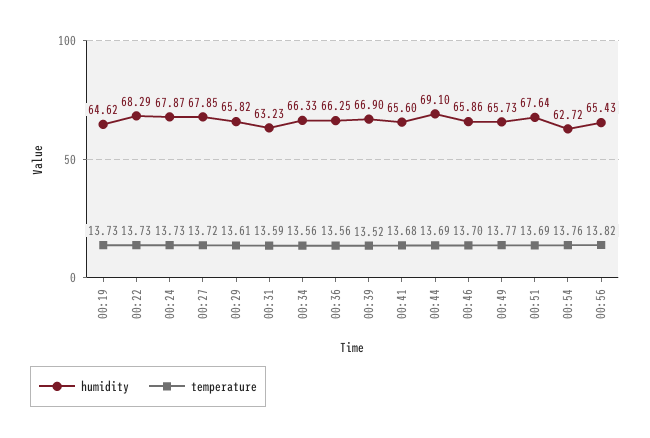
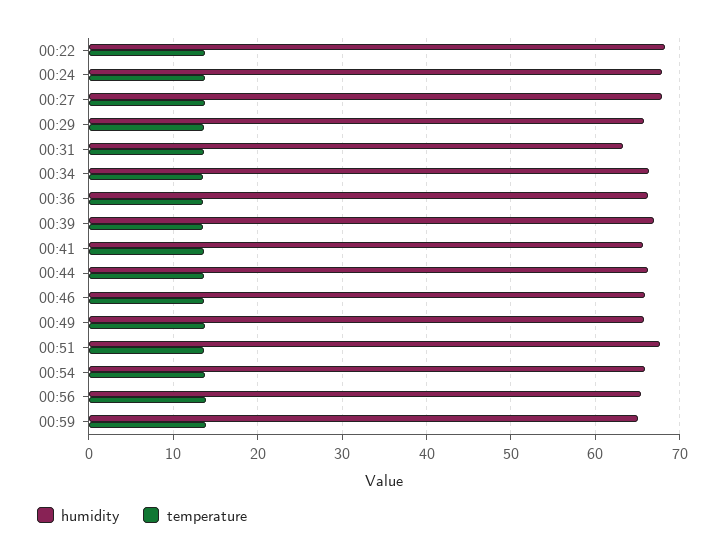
humidity, 00:19: 64.62 -> none
temperature, 00:19: 13.73 -> none
humidity, 00:44: 69.1 -> 66
humidity, 00:54: 62.72 -> 66
humidity, 00:59: none -> 65
temperature, 00:59: none -> 14

